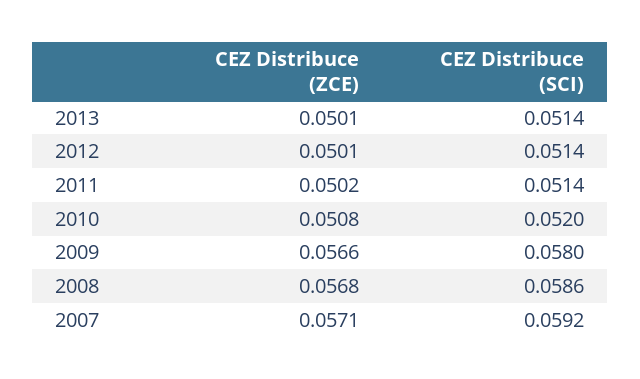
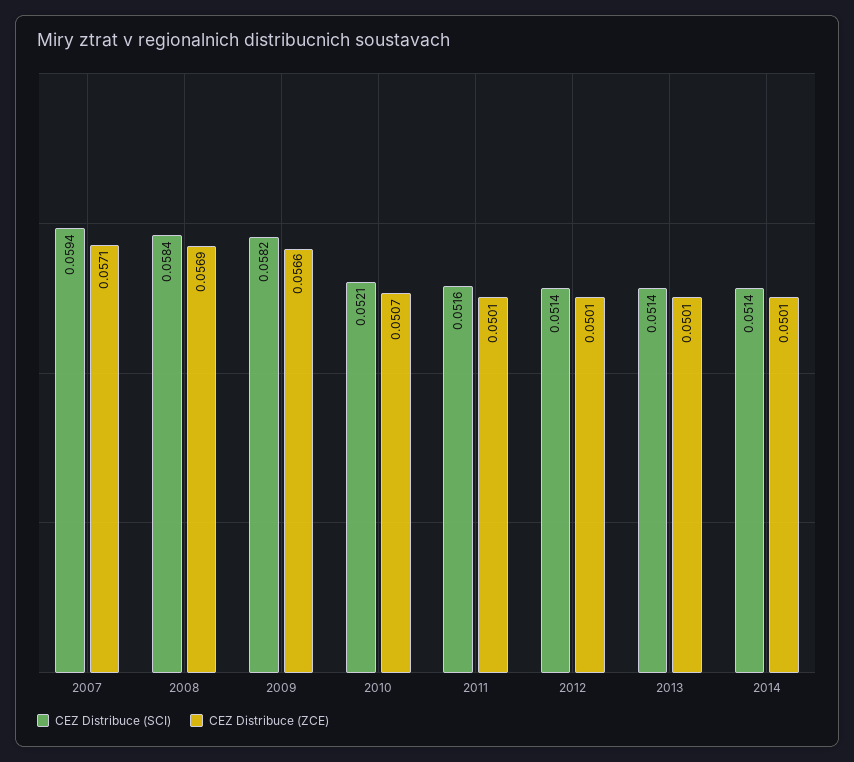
CEZ Distribuce (ZCE), 2011: 0.0502 -> 0.0501
CEZ Distribuce (SCI), 2011: 0.0514 -> 0.0516
CEZ Distribuce (ZCE), 2010: 0.0508 -> 0.0507
CEZ Distribuce (SCI), 2010: 0.052 -> 0.0521
CEZ Distribuce (SCI), 2009: 0.058 -> 0.0582
CEZ Distribuce (ZCE), 2008: 0.0568 -> 0.0569
CEZ Distribuce (SCI), 2008: 0.0586 -> 0.0584
CEZ Distribuce (SCI), 2007: 0.0592 -> 0.0594
CEZ Distribuce (SCI), 2014: none -> 0.0514
CEZ Distribuce (ZCE), 2014: none -> 0.0501

